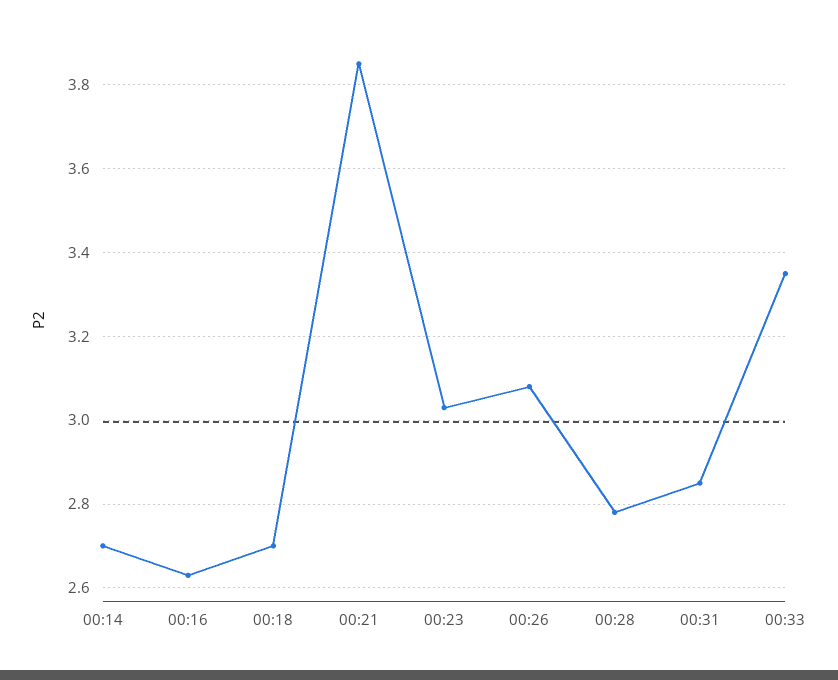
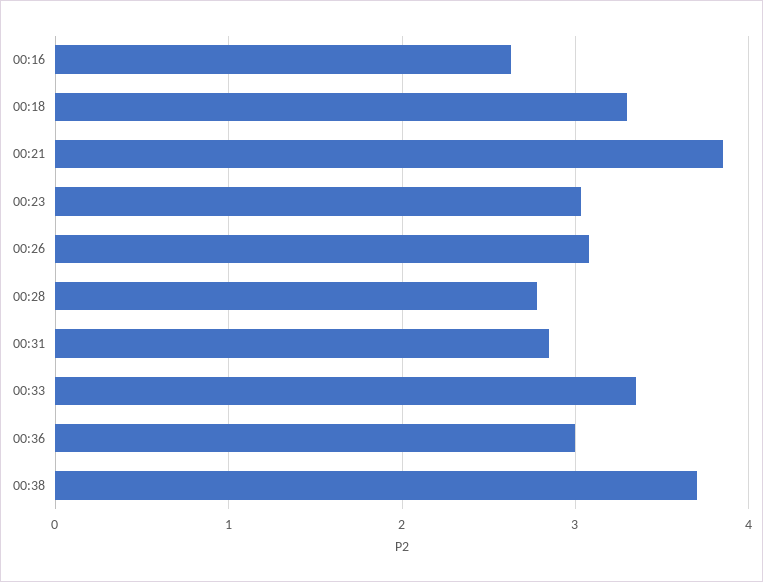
00:14: 2.7 -> none
00:18: 2.7 -> 3.3
00:36: none -> 3
00:38: none -> 3.7

